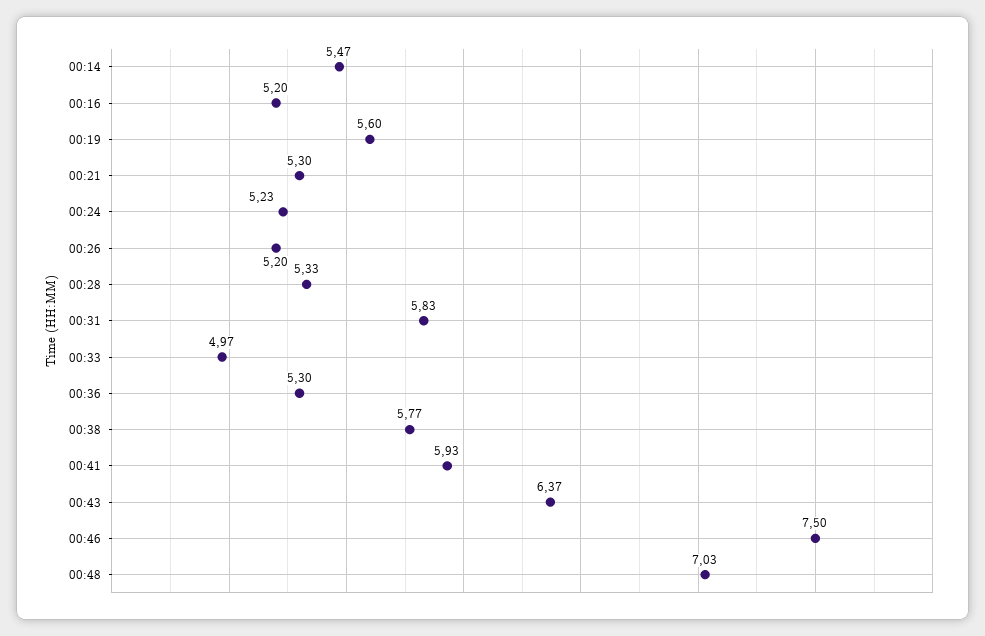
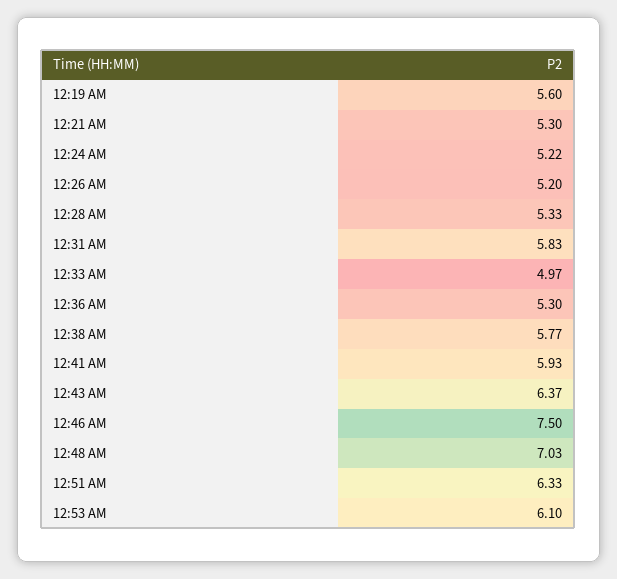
00:14: 5.47 -> none
00:16: 5.2 -> none
00:24: 5.23 -> 5.22
12:51 AM: none -> 6.33
12:53 AM: none -> 6.1

